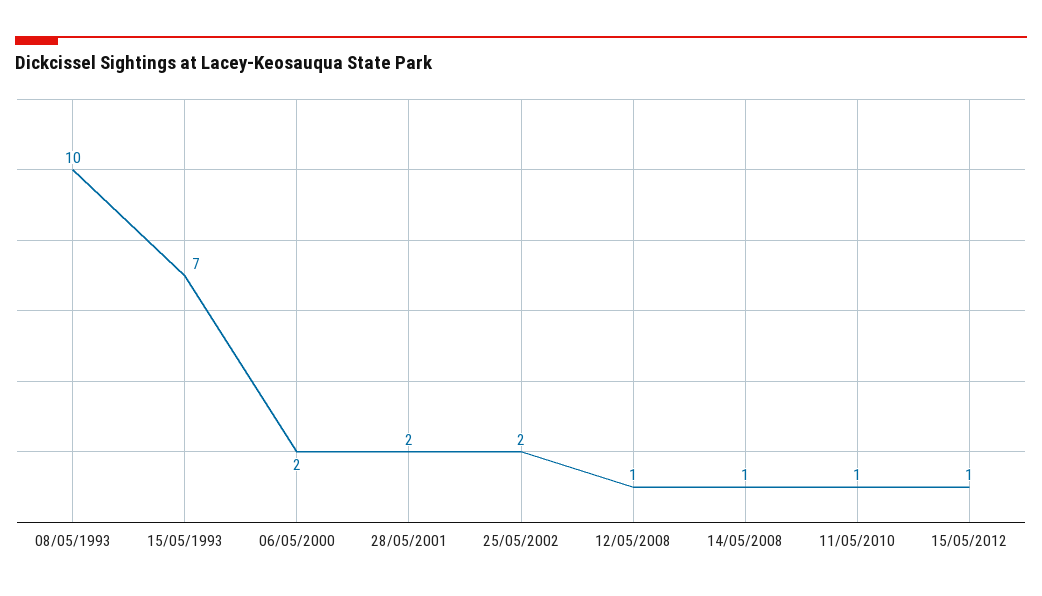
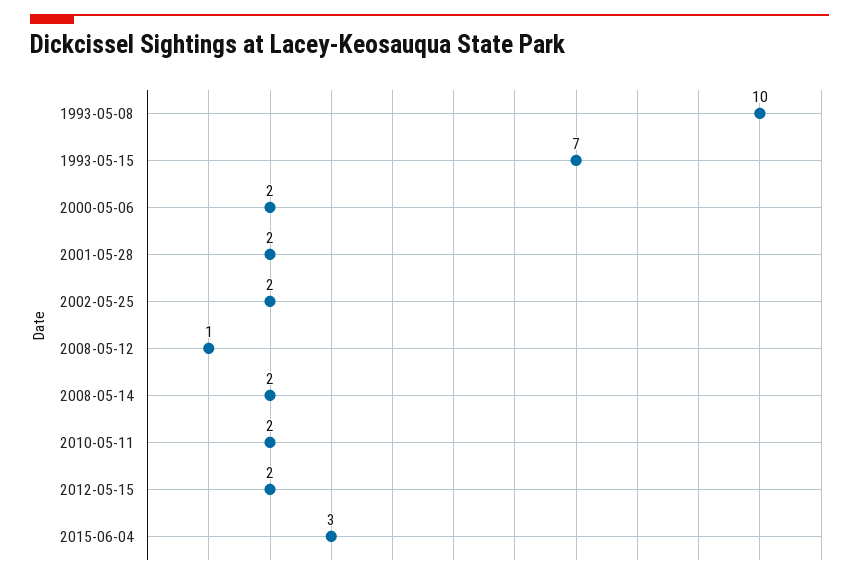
14/05/2008: 1 -> 2
11/05/2010: 1 -> 2
15/05/2012: 1 -> 2
2015-06-04: none -> 3

